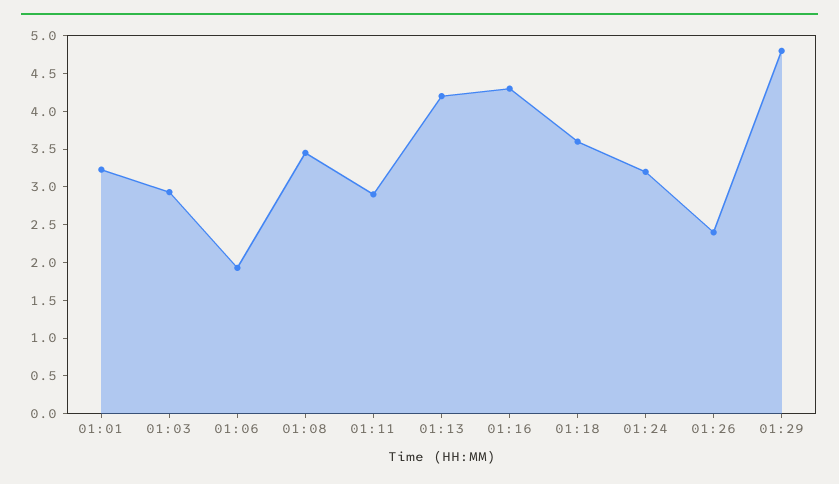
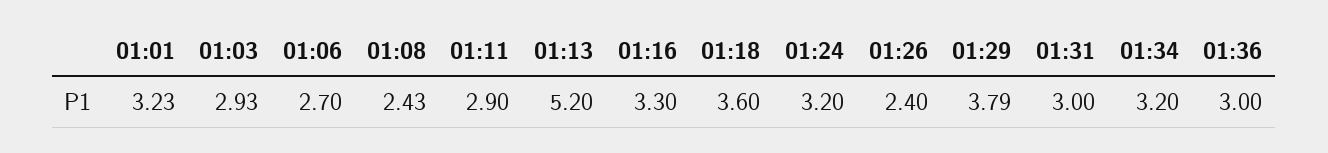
01:06: 2 -> 2.7
01:08: 3.5 -> 2.43
01:13: 4.25 -> 5.2
01:16: 4.25 -> 3.3
01:29: 4.75 -> 3.79
01:31: none -> 3
01:34: none -> 3.2
01:36: none -> 3

